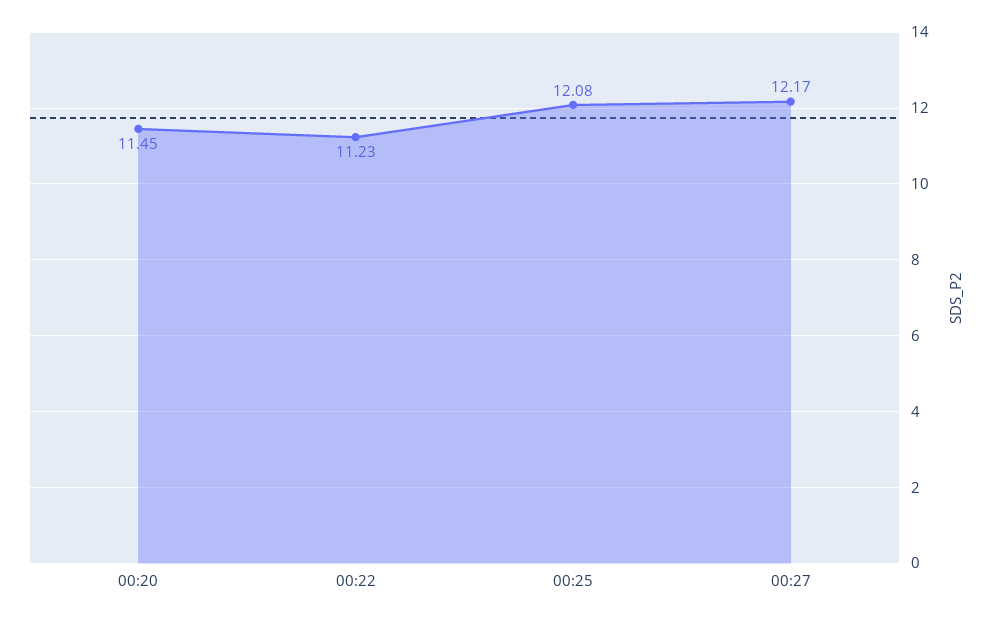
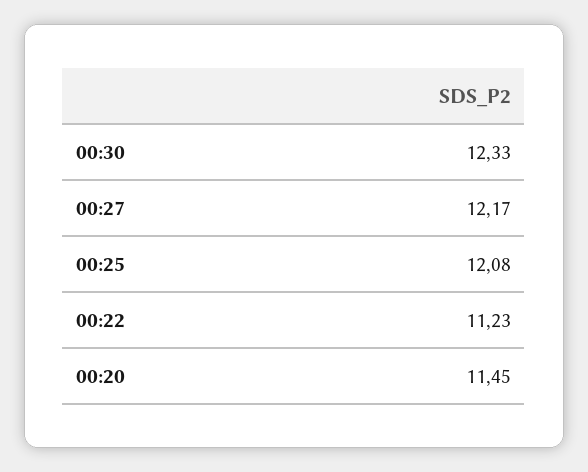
00:30: none -> 12.33

